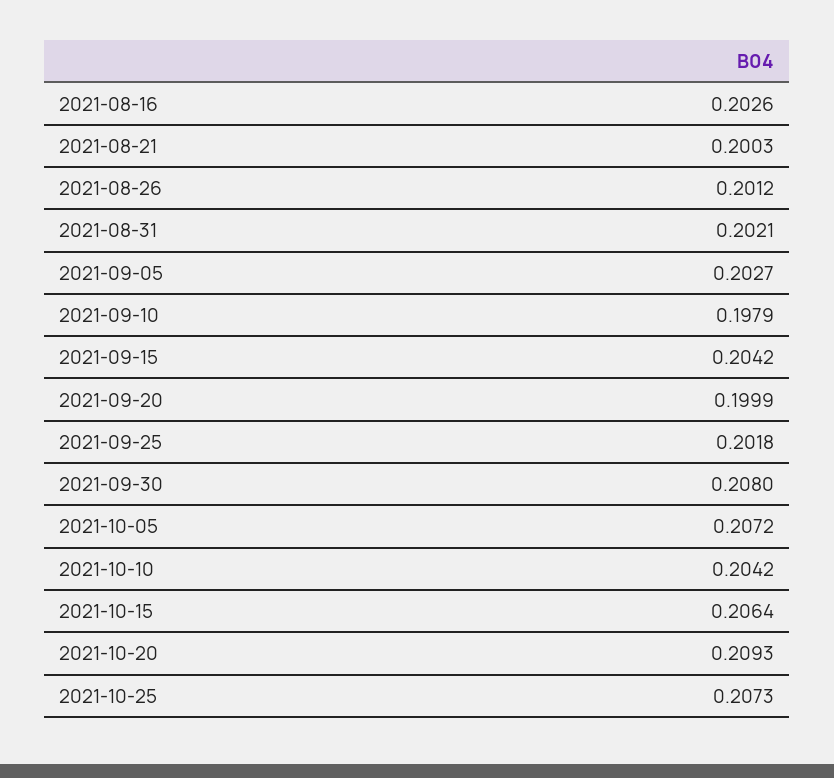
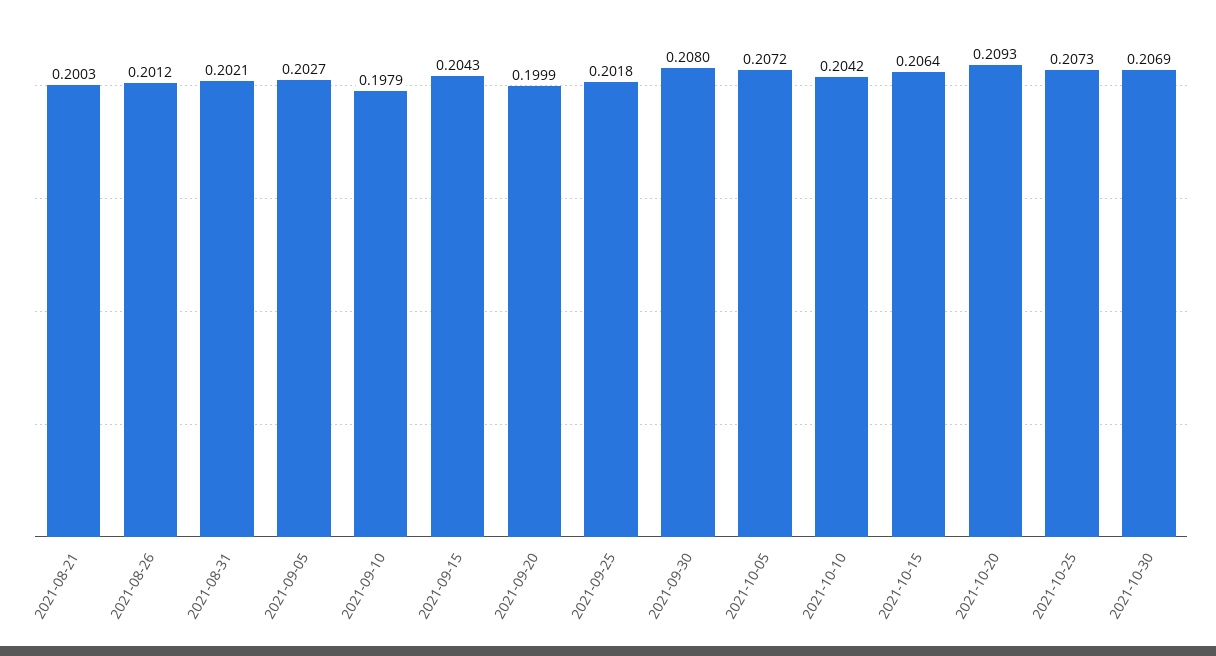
2021-08-16: 0.2026 -> none
2021-09-15: 0.2042 -> 0.2043
2021-10-30: none -> 0.2069

